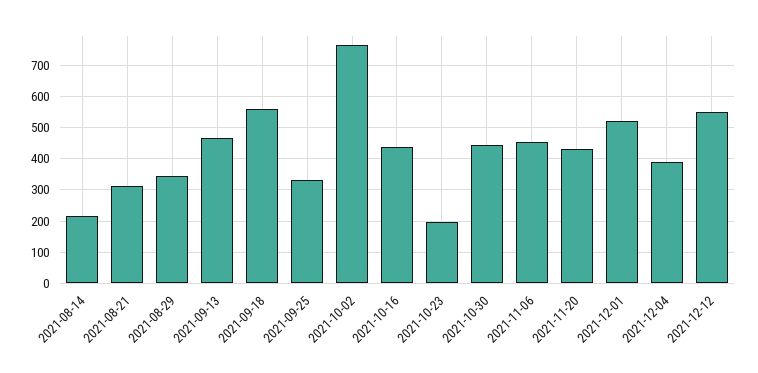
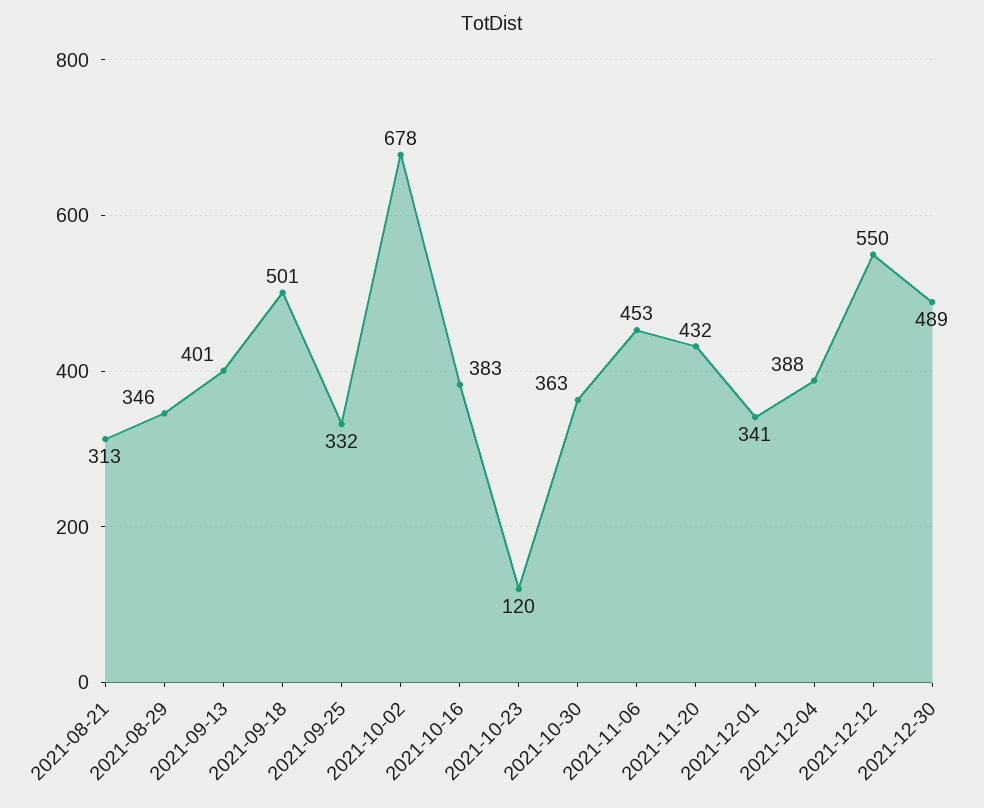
2021-08-14: 220 -> none
2021-09-13: 460 -> 401
2021-09-18: 560 -> 501
2021-10-02: 760 -> 678
2021-10-16: 440 -> 383
2021-10-23: 200 -> 120
2021-10-30: 440 -> 363
2021-12-01: 520 -> 341
2021-12-30: none -> 489

